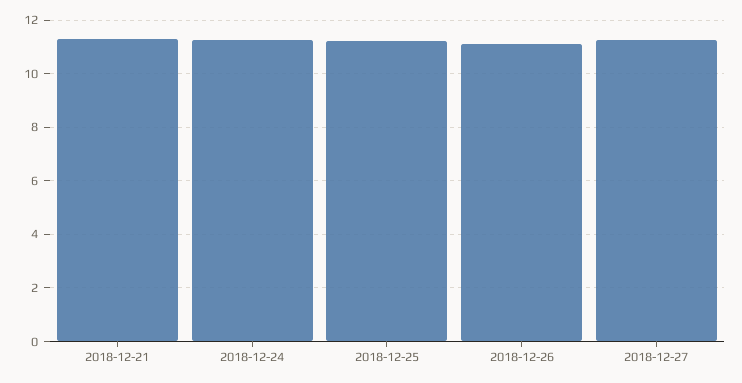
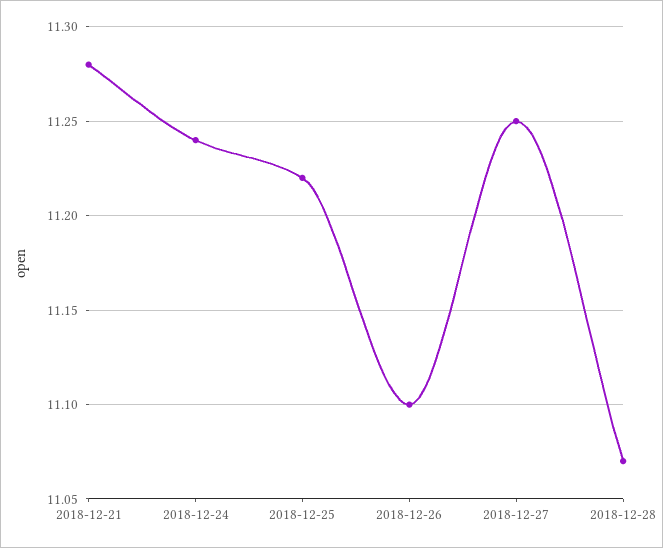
2018-12-28: none -> 11.07

